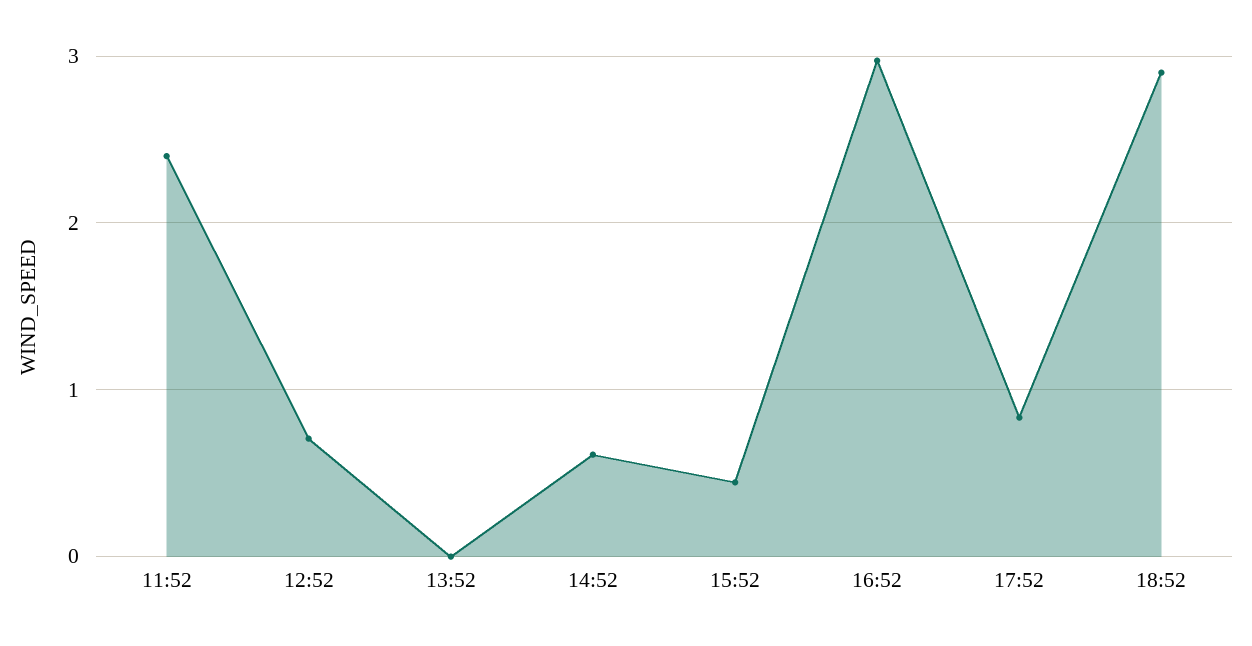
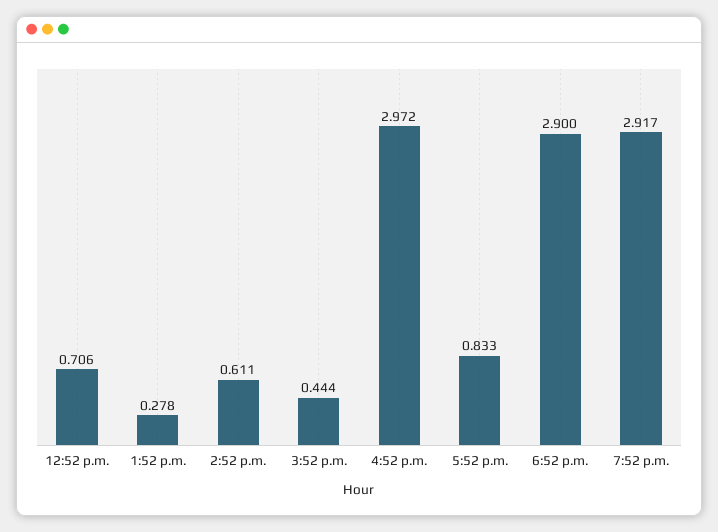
11:52: 2.4 -> none
13:52: 0 -> 0.278
7:52 p.m.: none -> 2.917

